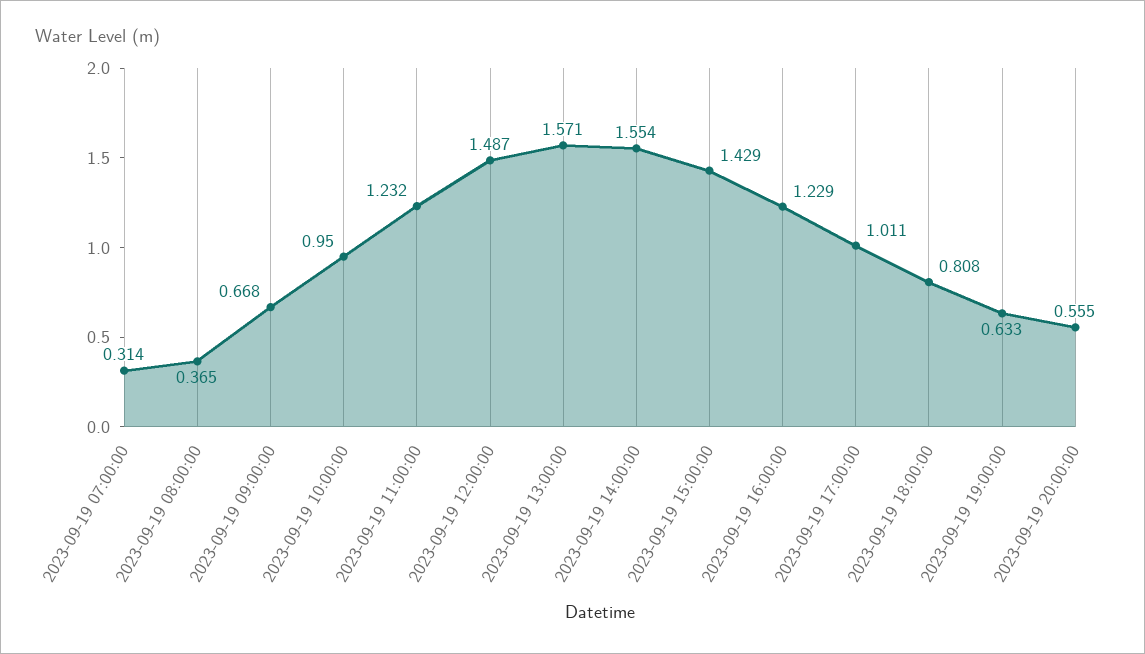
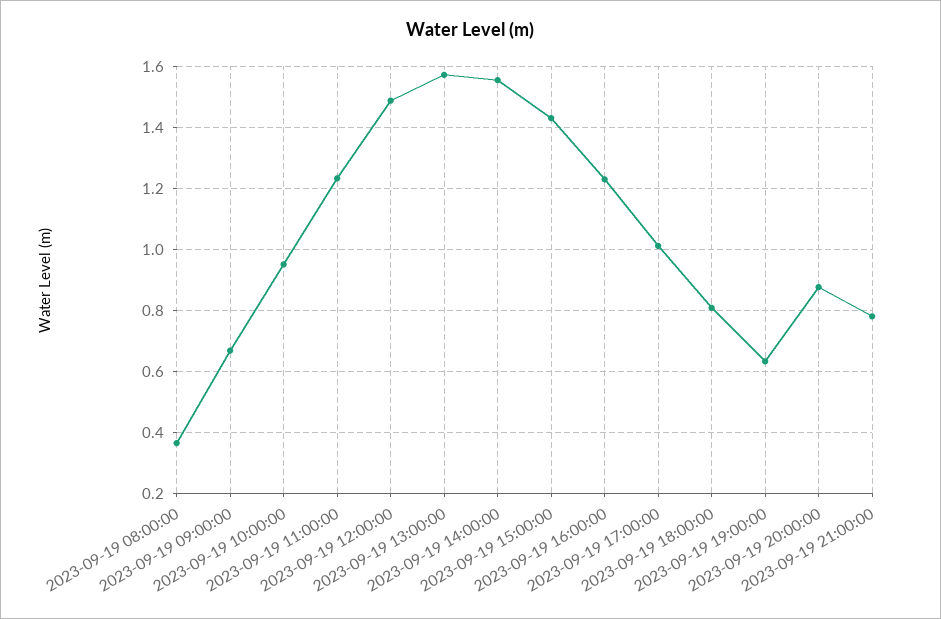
2023-09-19 07:00:00: 0.314 -> none
2023-09-19 20:00:00: 0.555 -> 0.88
2023-09-19 21:00:00: none -> 0.78

